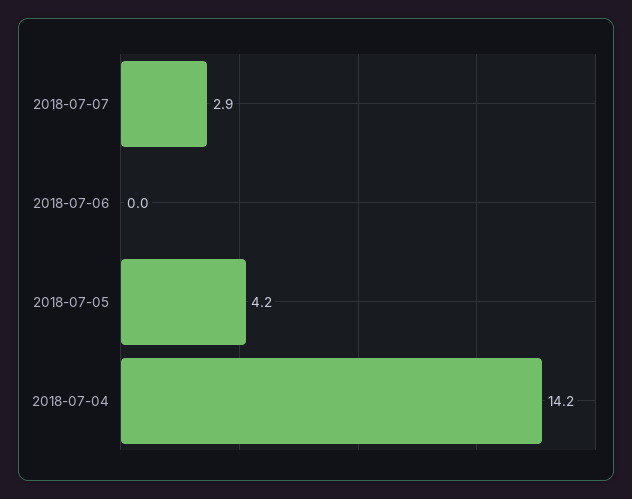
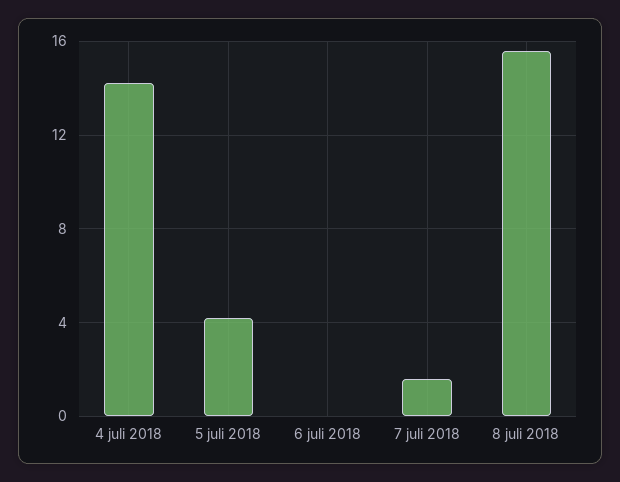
2018-07-07: 2.9 -> 1.5
8 juli 2018: none -> 15.5

